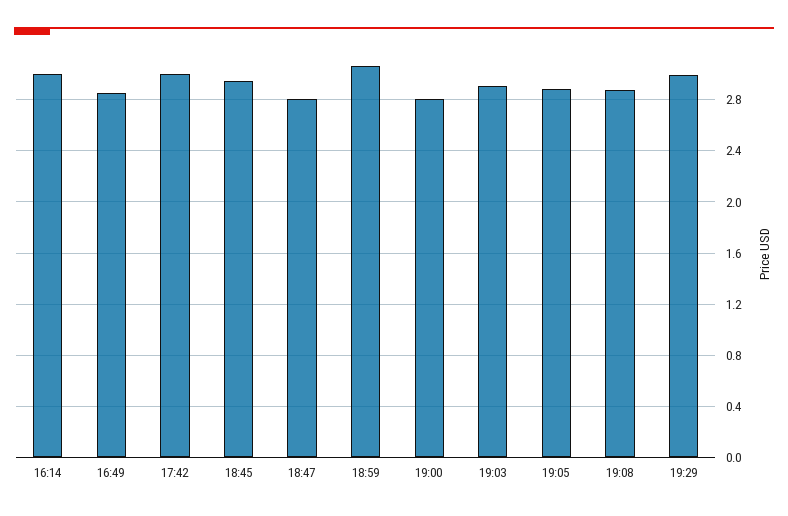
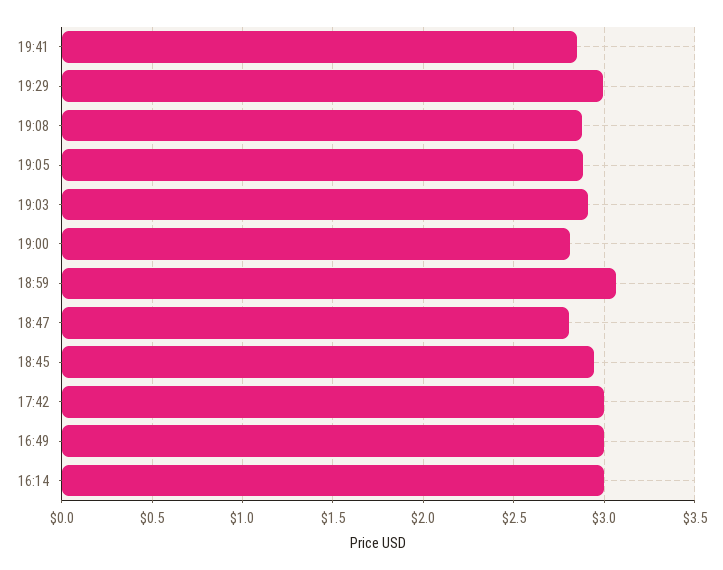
16:49: 2.85 -> 3
19:41: none -> 2.85

